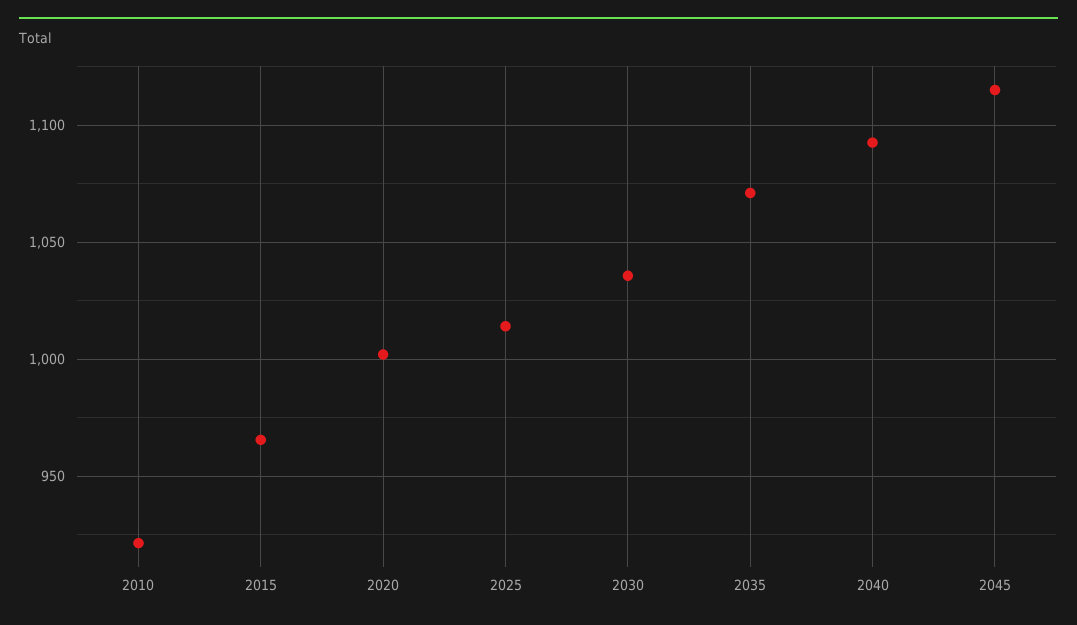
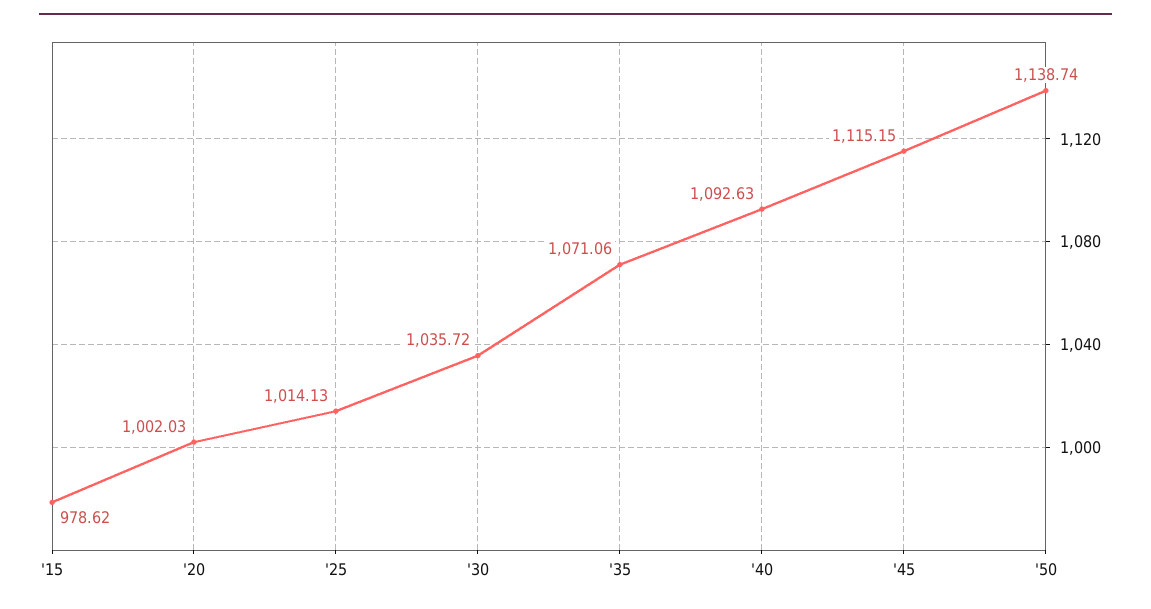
2010: 920 -> none
2015: 965 -> 978.62
'50: none -> 1138.74

